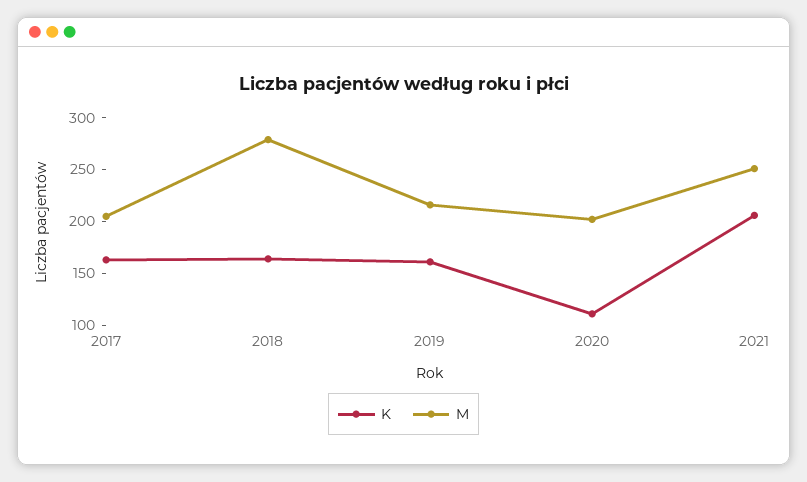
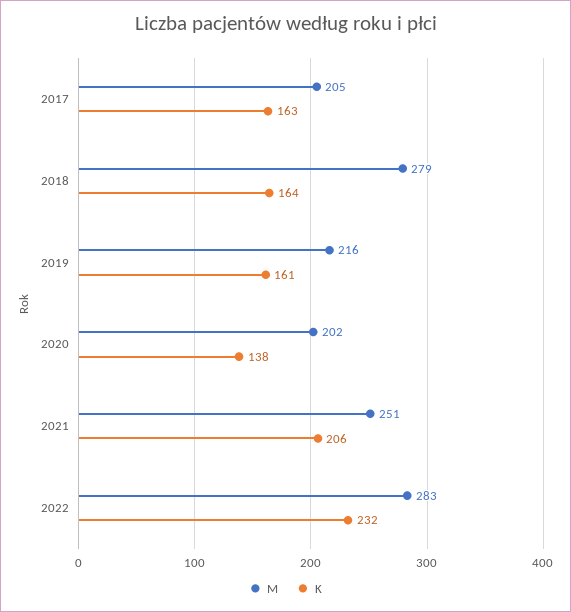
K, 2020: 110 -> 138
M, 2022: none -> 283
K, 2022: none -> 232

